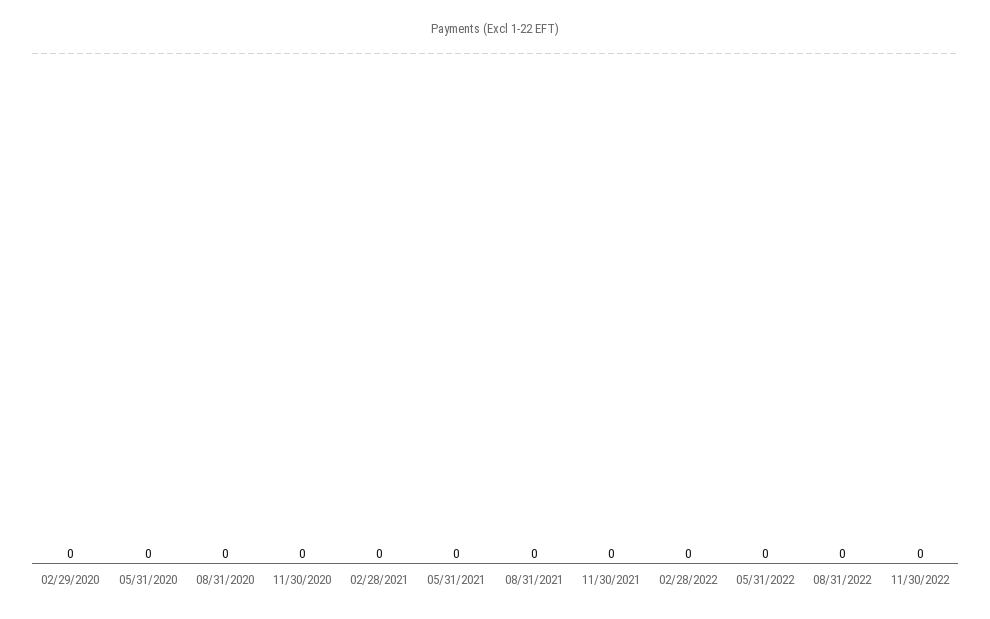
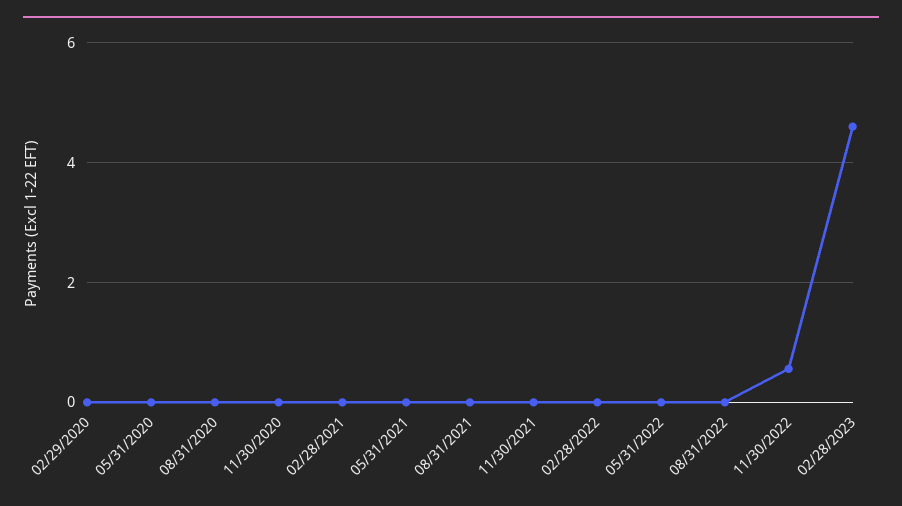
11/30/2022: 0 -> 0.6
02/28/2023: none -> 4.6

